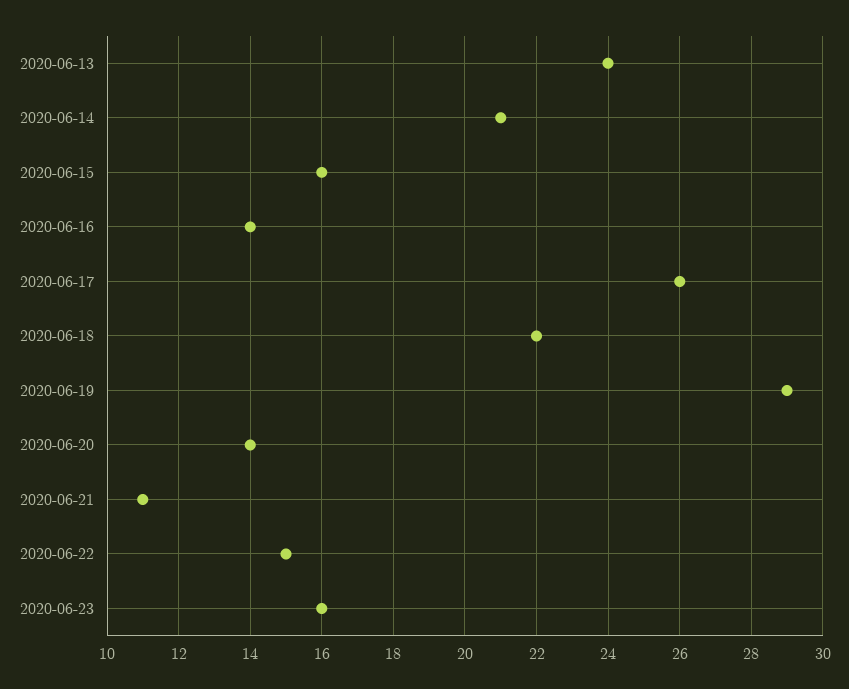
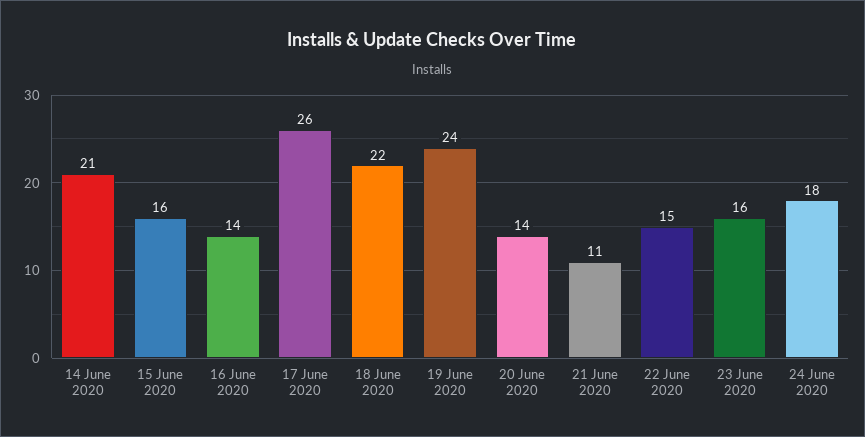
2020-06-13: 24 -> none
2020-06-19: 29 -> 24
24 June 2020: none -> 18

